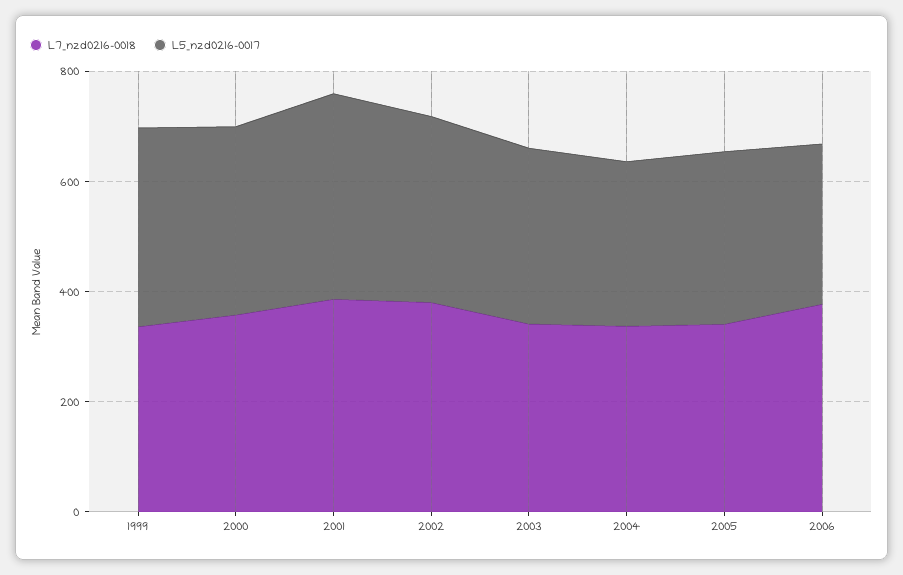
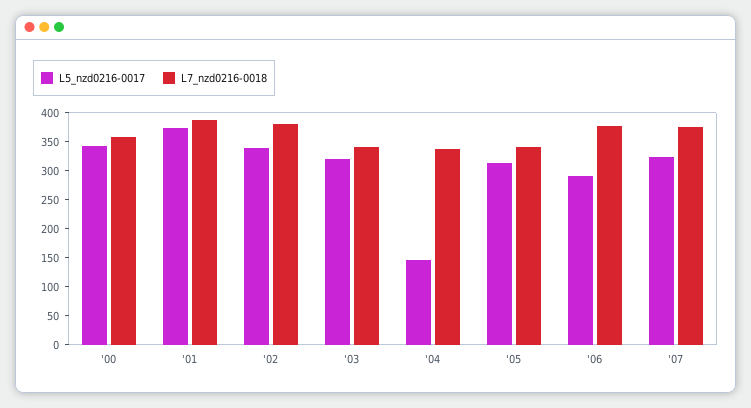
L7_nzd0216-0018, 1999: 350 -> none
L5_nzd0216-0017, 1999: 350 -> none
L5_nzd0216-0017, 2004: 300 -> 150
L5_nzd0216-0017, '07: none -> 325
L7_nzd0216-0018, '07: none -> 375

